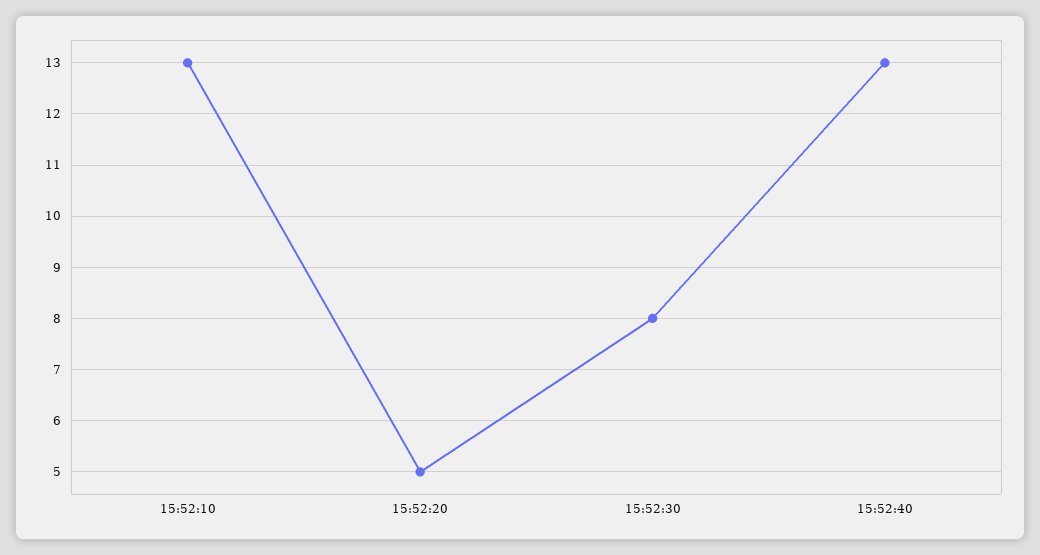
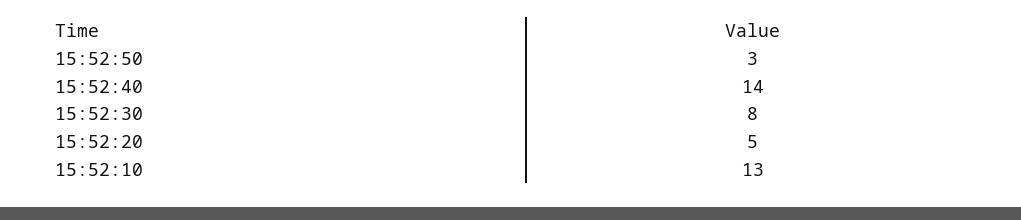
15:52:40: 13 -> 14
15:52:50: none -> 3

